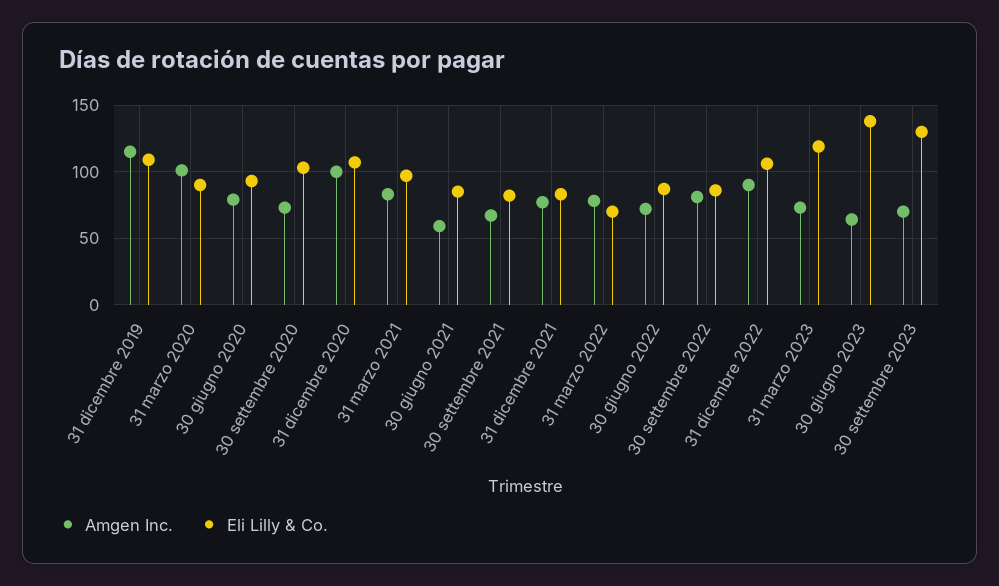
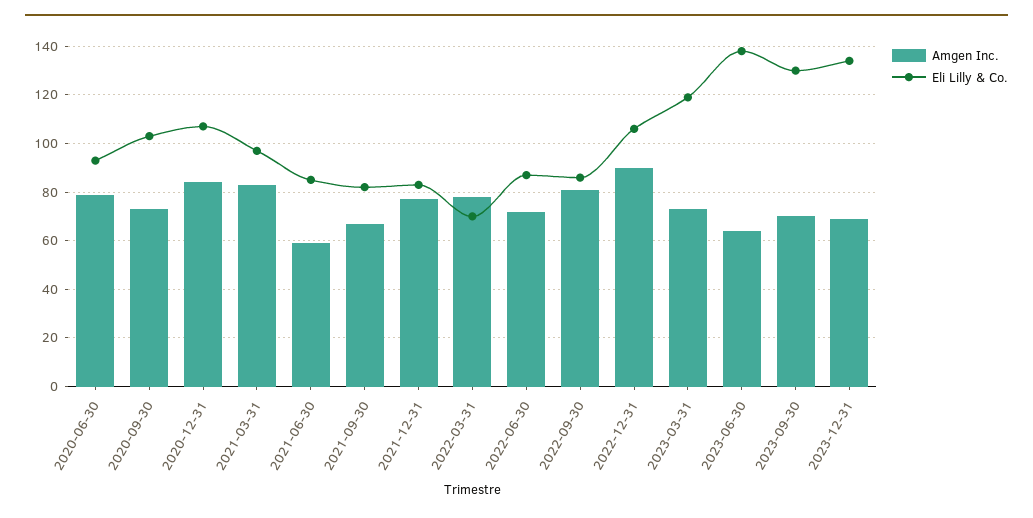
Amgen Inc., 31 dicembre 2019: 115 -> none
Eli Lilly & Co., 31 dicembre 2019: 110 -> none
Amgen Inc., 31 marzo 2020: 100 -> none
Eli Lilly & Co., 31 marzo 2020: 90 -> none
Amgen Inc., 31 dicembre 2020: 100 -> 85
Amgen Inc., 2023-12-31: none -> 70
Eli Lilly & Co., 2023-12-31: none -> 135

